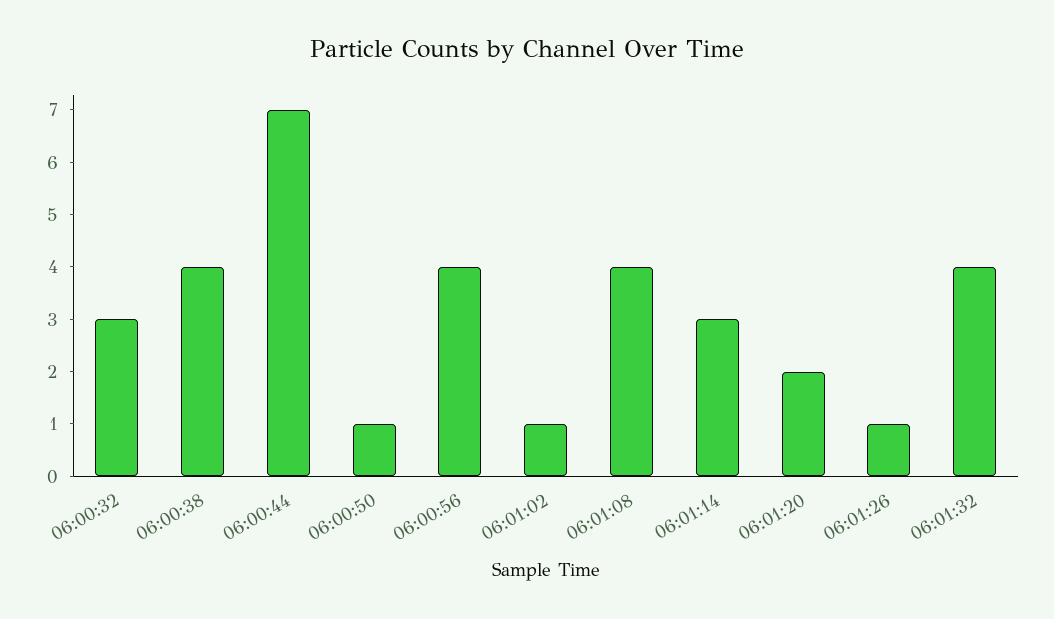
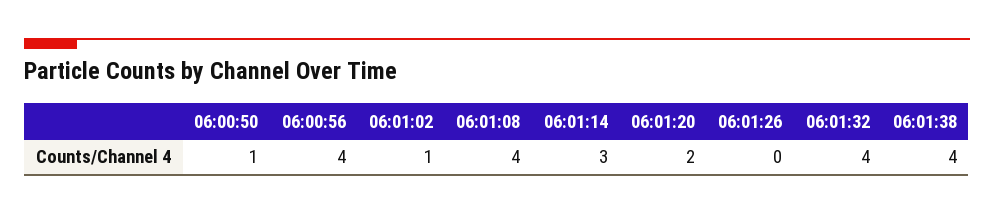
06:00:32: 3 -> none
06:00:38: 4 -> none
06:00:44: 7 -> none
06:01:26: 1 -> 0
06:01:38: none -> 4

